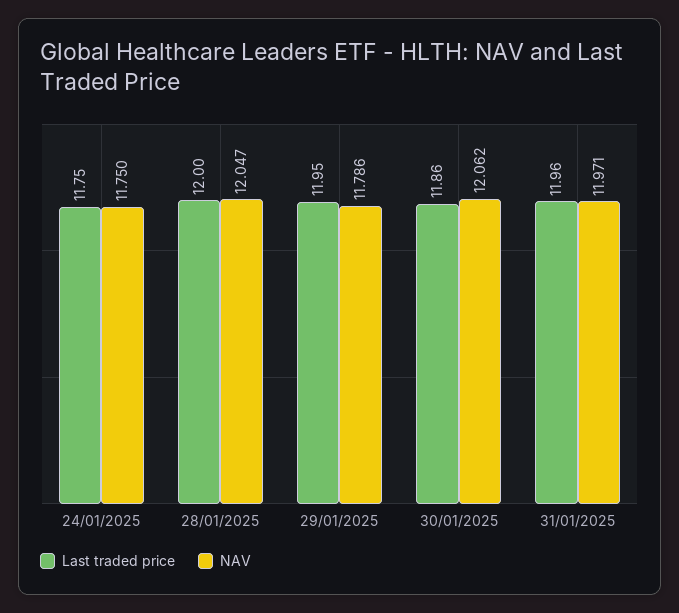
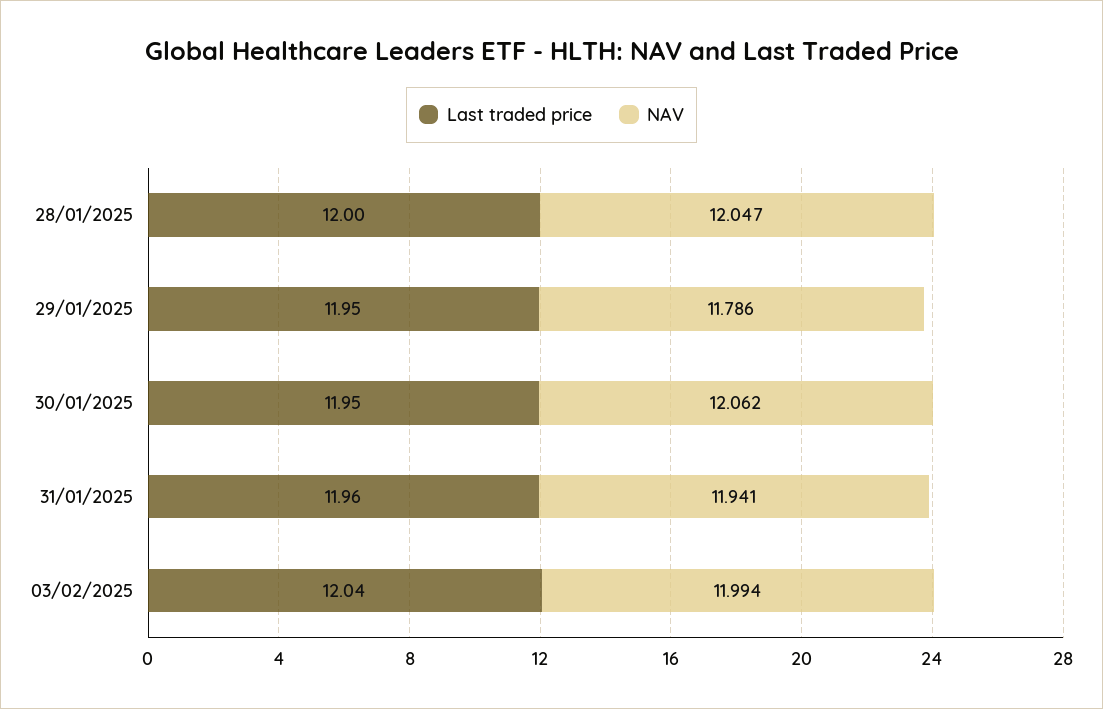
Last traded price, 24/01/2025: 11.75 -> none
NAV, 24/01/2025: 11.75 -> none
Last traded price, 30/01/2025: 11.86 -> 11.95
NAV, 31/01/2025: 11.971 -> 11.941
Last traded price, 03/02/2025: none -> 12.04
NAV, 03/02/2025: none -> 11.994

